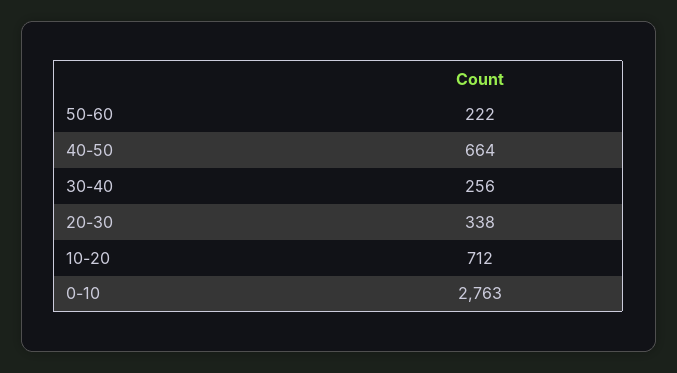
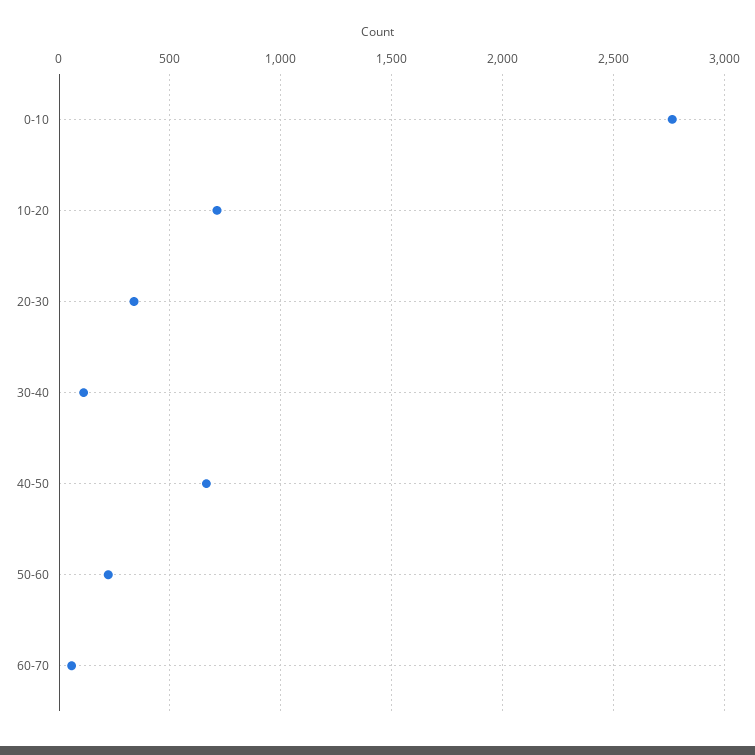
30-40: 256 -> 100
60-70: none -> 50

